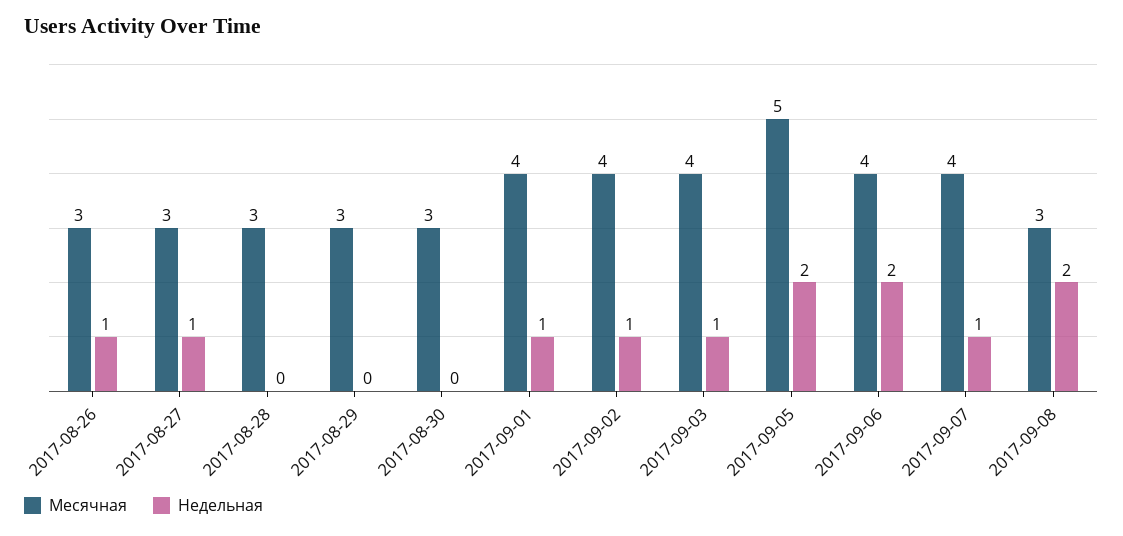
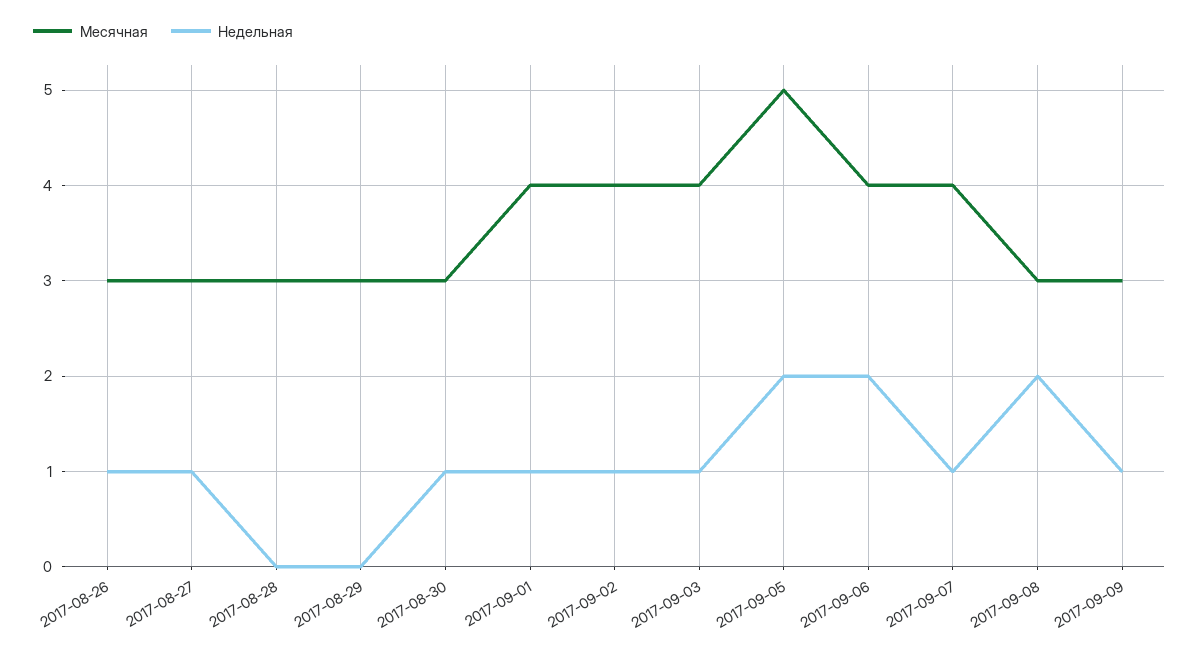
Недельная, 2017-08-30: 0 -> 1
Месячная, 2017-09-09: none -> 3
Недельная, 2017-09-09: none -> 1

